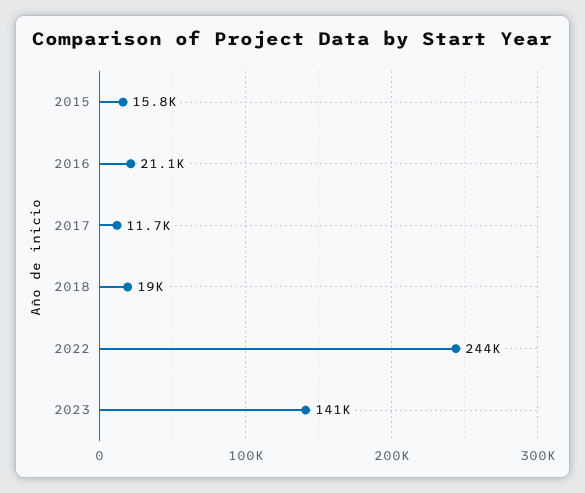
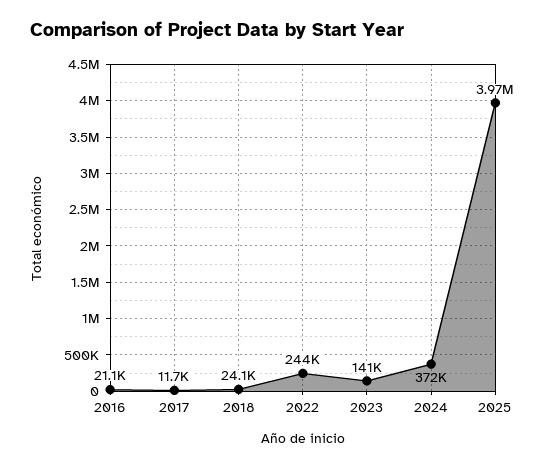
2015: 15800 -> none
2018: 19000 -> 24100
2024: none -> 372000
2025: none -> 3970000

